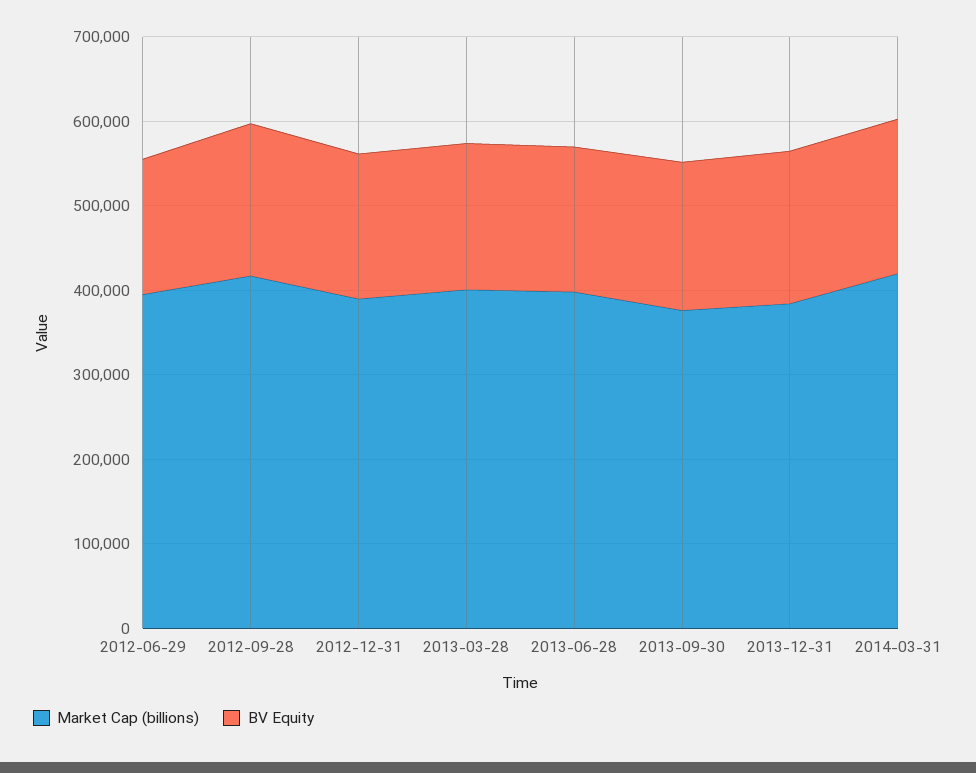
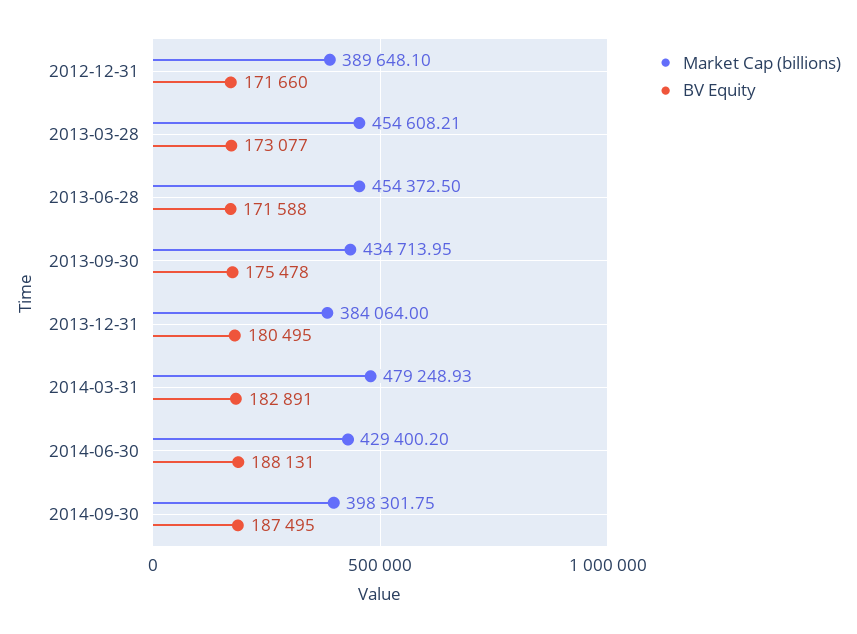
Market Cap (billions), 2012-06-29: 400000 -> none
BV Equity, 2012-06-29: 160000 -> none
Market Cap (billions), 2012-09-28: 420000 -> none
BV Equity, 2012-09-28: 180000 -> none
Market Cap (billions), 2013-03-28: 400000 -> 454608.21
Market Cap (billions), 2013-06-28: 400000 -> 454372.5
Market Cap (billions), 2013-09-30: 380000 -> 434713.95
Market Cap (billions), 2014-03-31: 420000 -> 479248.93
Market Cap (billions), 2014-06-30: none -> 429400.2
BV Equity, 2014-06-30: none -> 188131
Market Cap (billions), 2014-09-30: none -> 398301.75
BV Equity, 2014-09-30: none -> 187495

